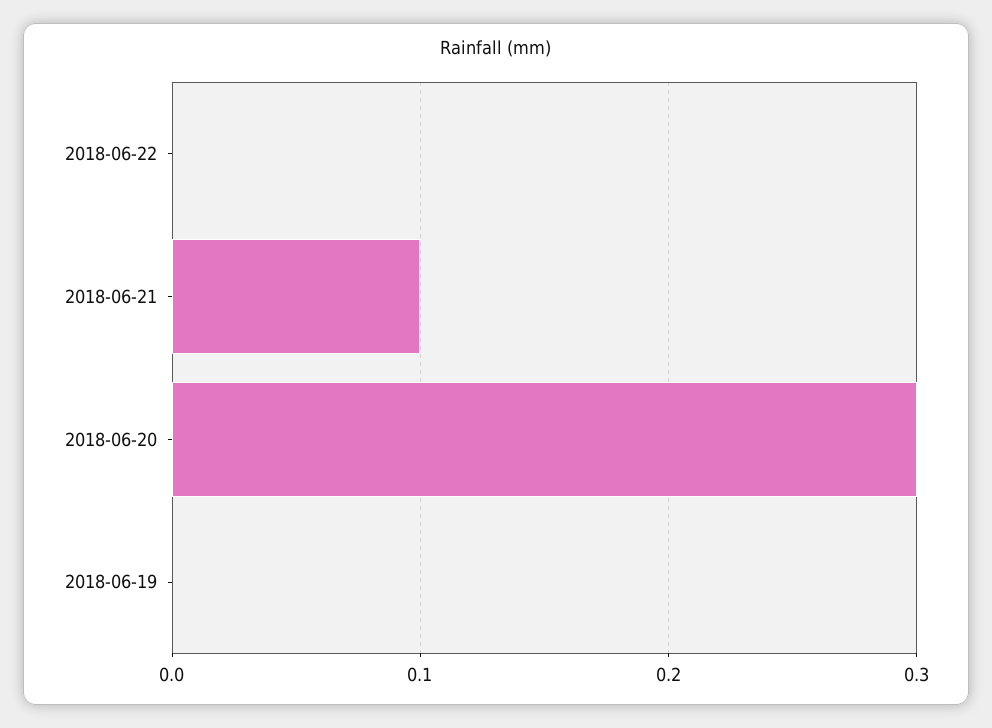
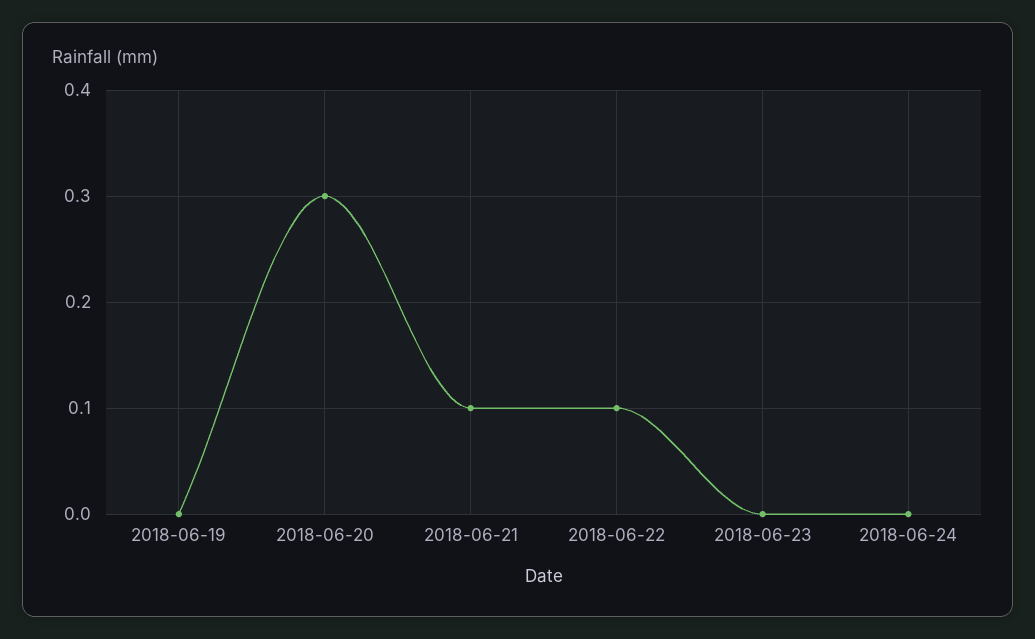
2018-06-22: 0 -> 0.1
2018-06-23: none -> 0
2018-06-24: none -> 0

